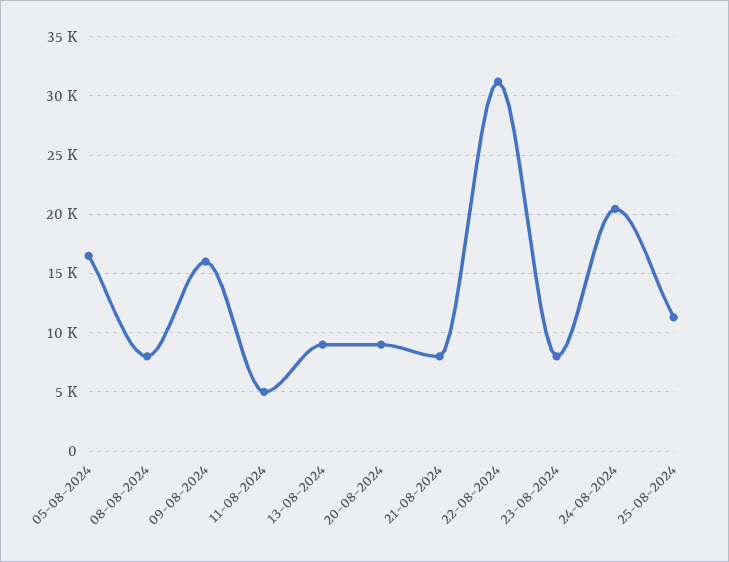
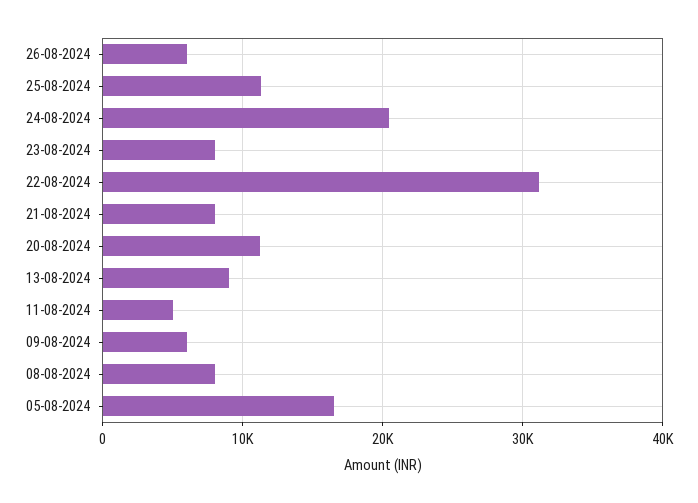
09-08-2024: 16000 -> 6000
20-08-2024: 9000 -> 11000
26-08-2024: none -> 6000

